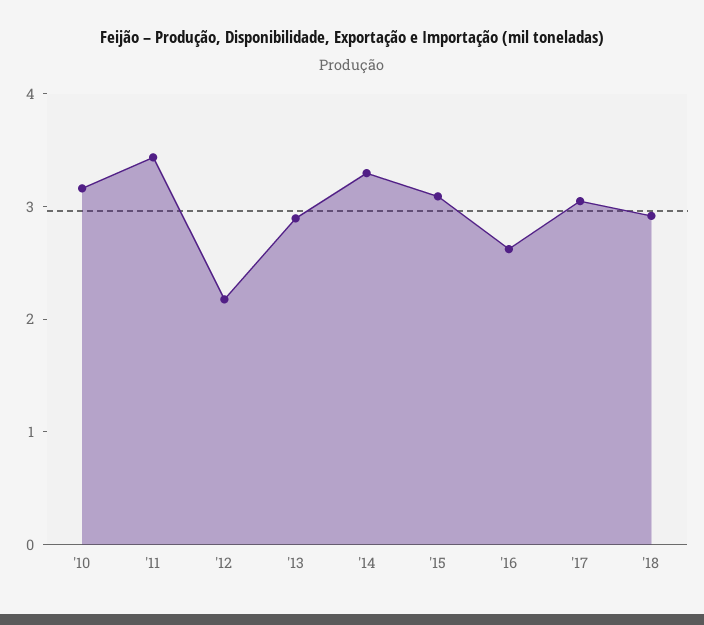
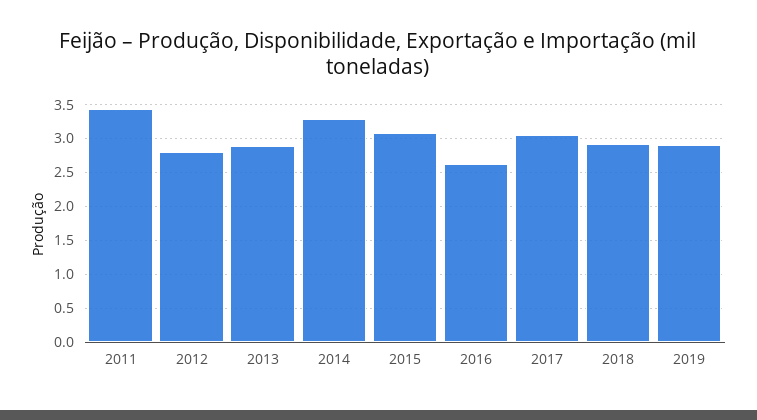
'10: 3.2 -> none
'12: 2.2 -> 2.8
2019: none -> 2.9

